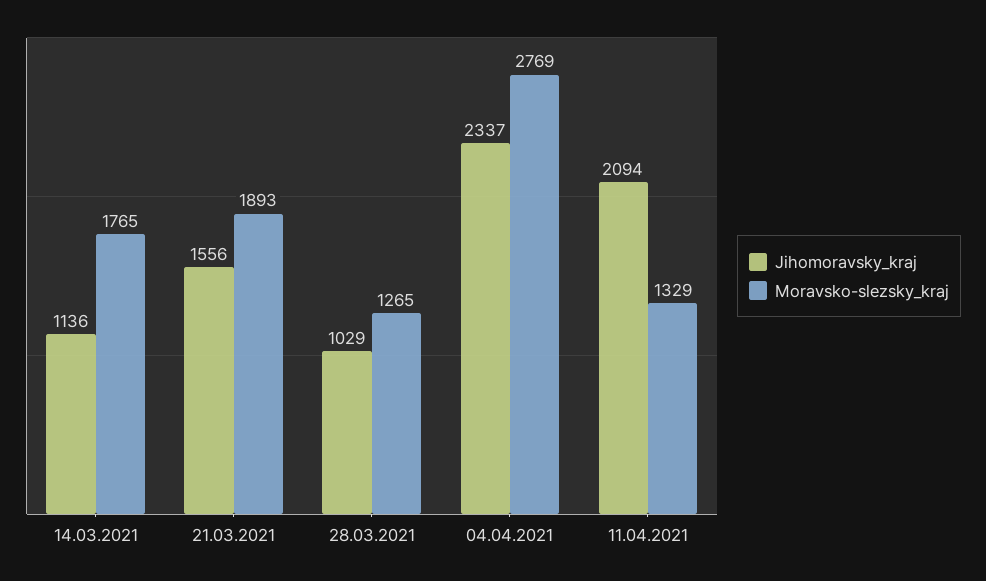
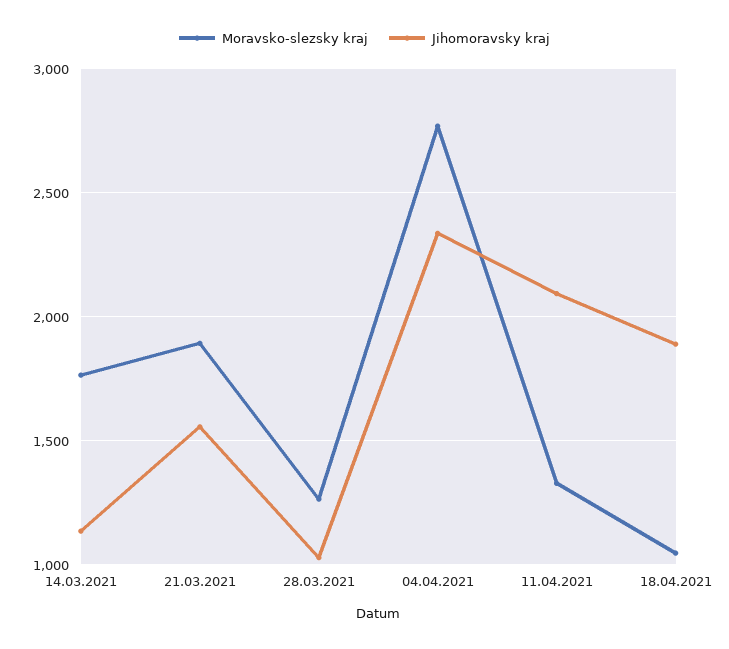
Moravsko-slezsky_kraj, 18.04.2021: none -> 1050
Jihomoravsky_kraj, 18.04.2021: none -> 1900

